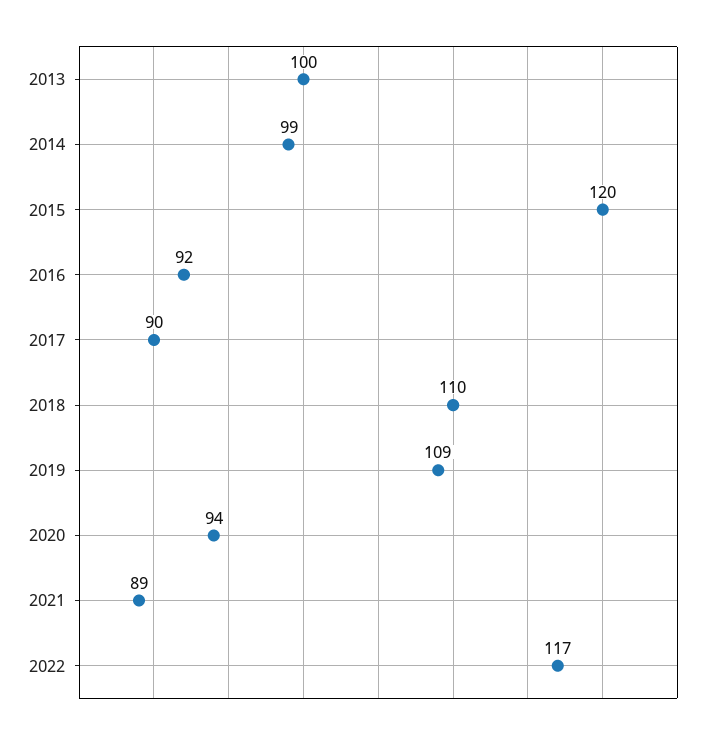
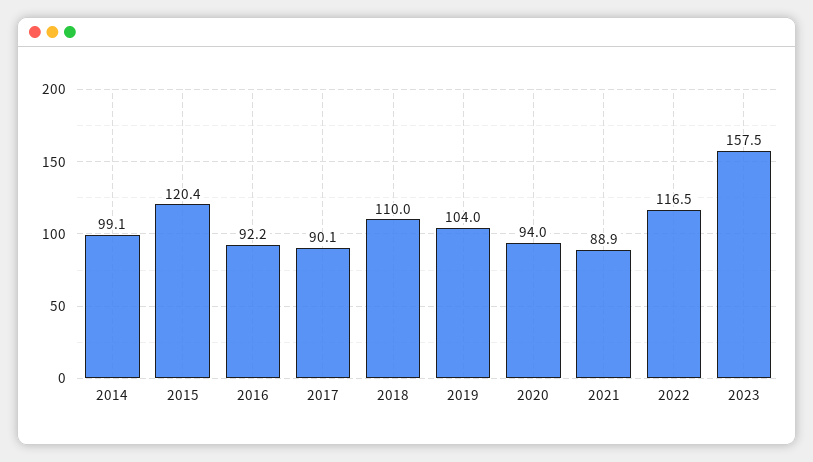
2013: 100 -> none
2019: 109 -> 104
2023: none -> 157.5

